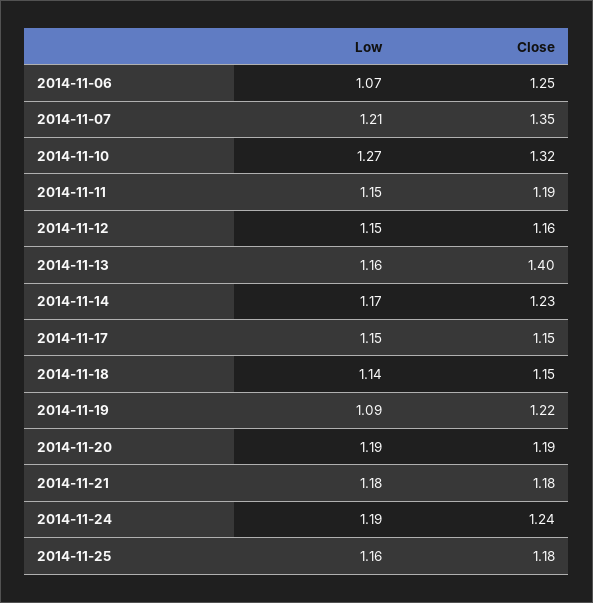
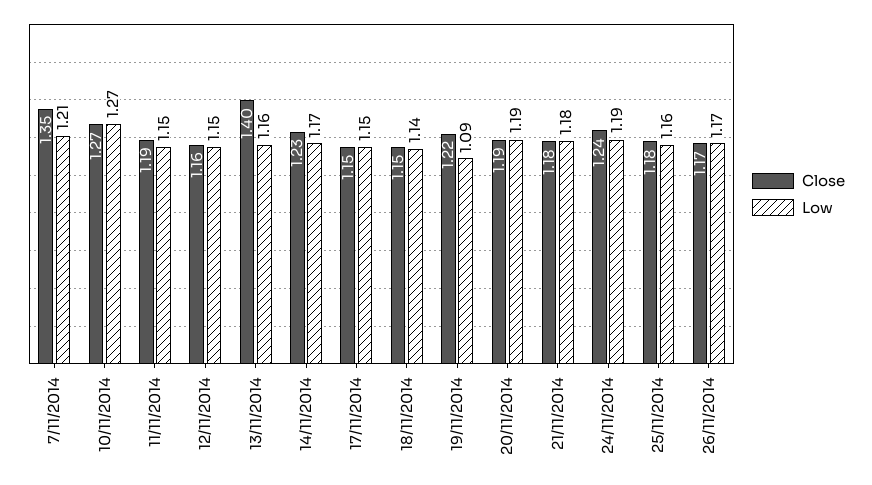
Low, 2014-11-06: 1.07 -> none
Close, 2014-11-06: 1.25 -> none
Close, 2014-11-10: 1.32 -> 1.27
Close, 26/11/2014: none -> 1.17
Low, 26/11/2014: none -> 1.17

